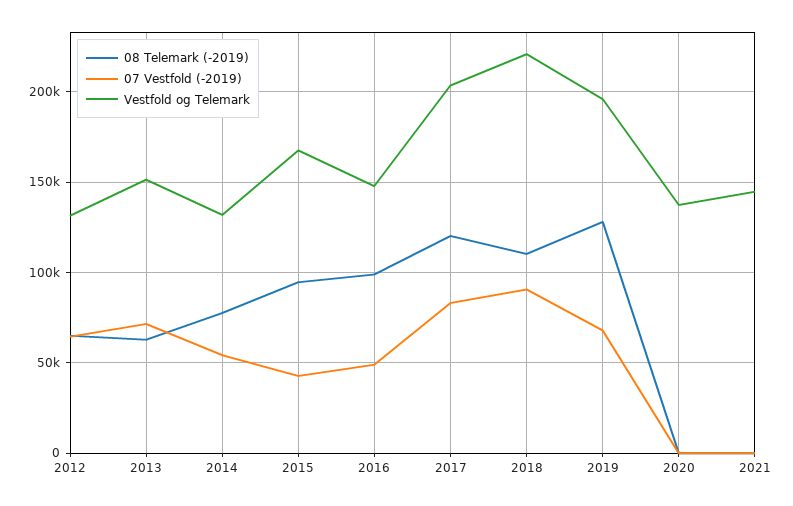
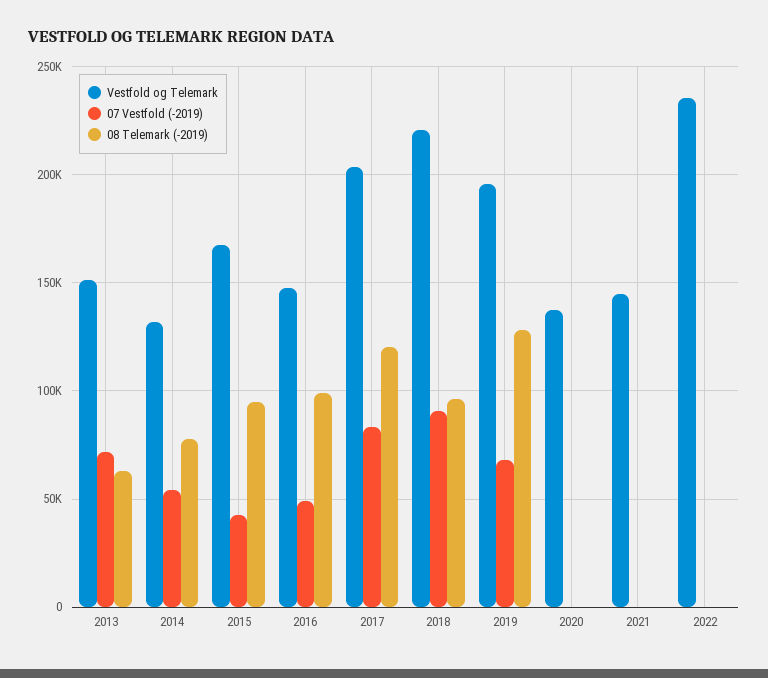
08 Telemark (-2019), 2012: 65000 -> none
07 Vestfold (-2019), 2012: 65000 -> none
Vestfold og Telemark, 2012: 130000 -> none
08 Telemark (-2019), 2018: 110000 -> 95000
Vestfold og Telemark, 2022: none -> 235000
07 Vestfold (-2019), 2022: none -> 0
08 Telemark (-2019), 2022: none -> 0

